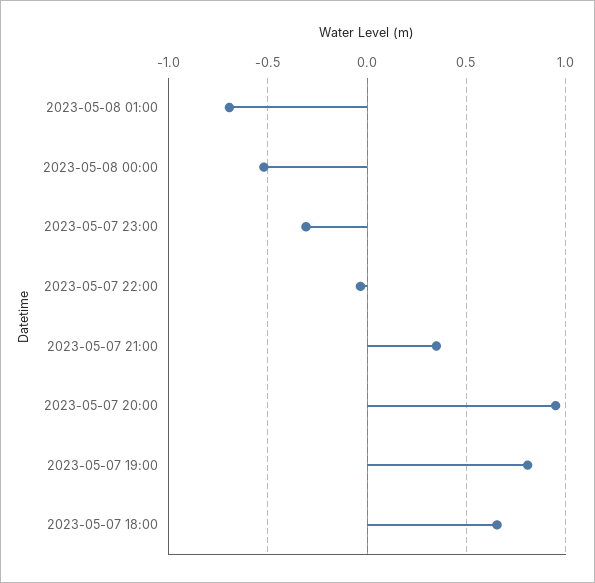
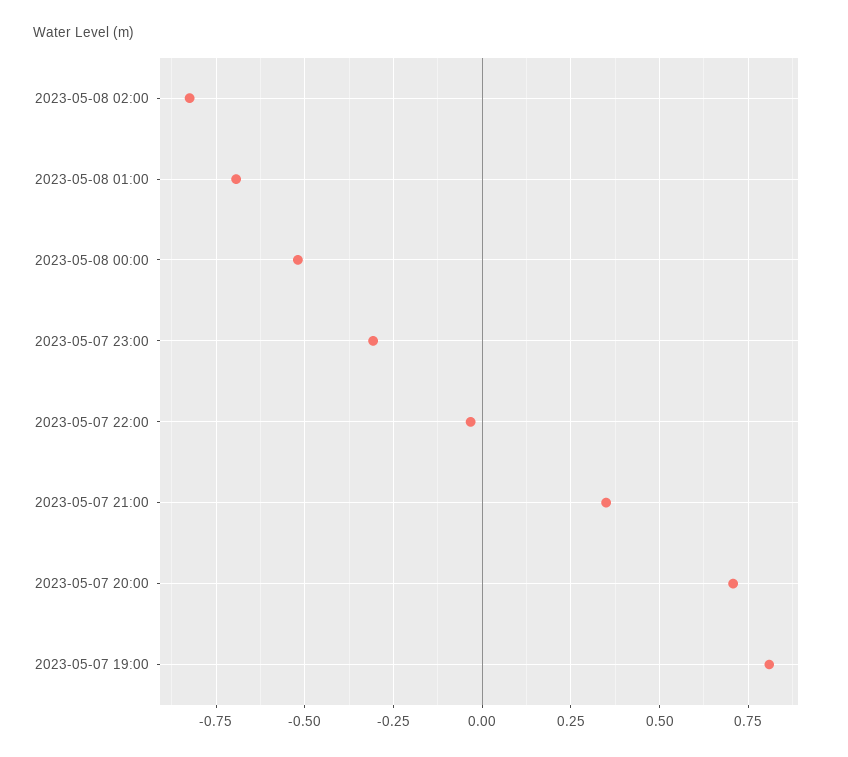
2023-05-07 20:00: 0.95 -> 0.7
2023-05-07 18:00: 0.65 -> none
2023-05-08 02:00: none -> -0.825

